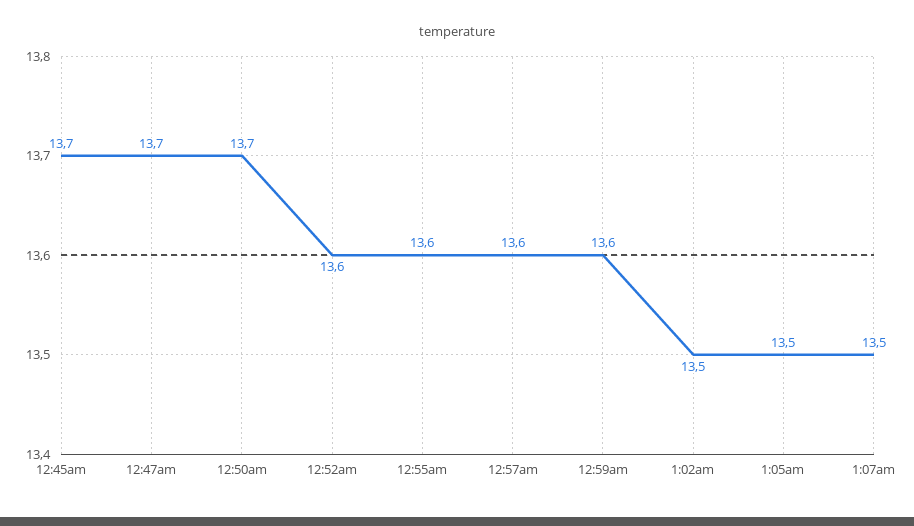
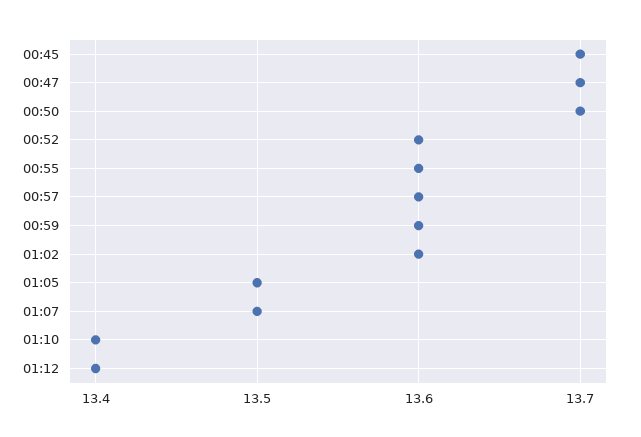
1:02am: 13.5 -> 13.6
01:10: none -> 13.4
01:12: none -> 13.4

